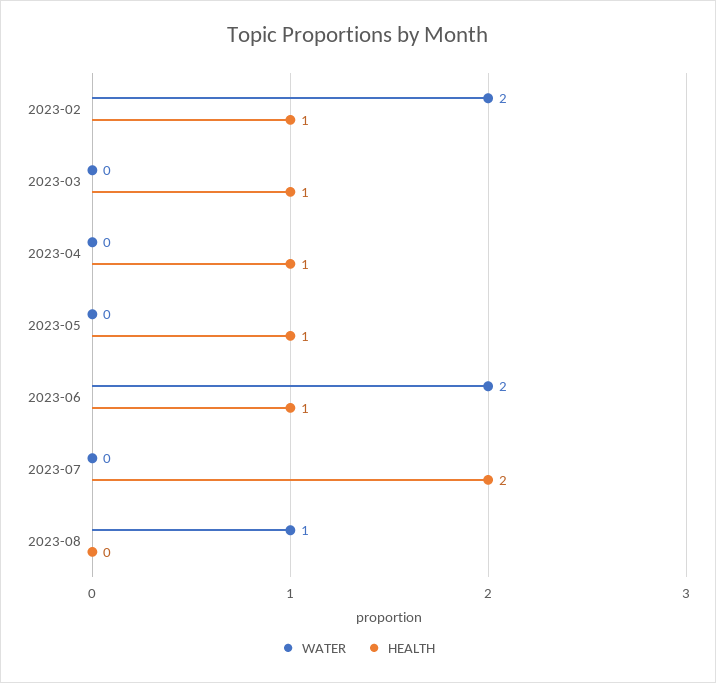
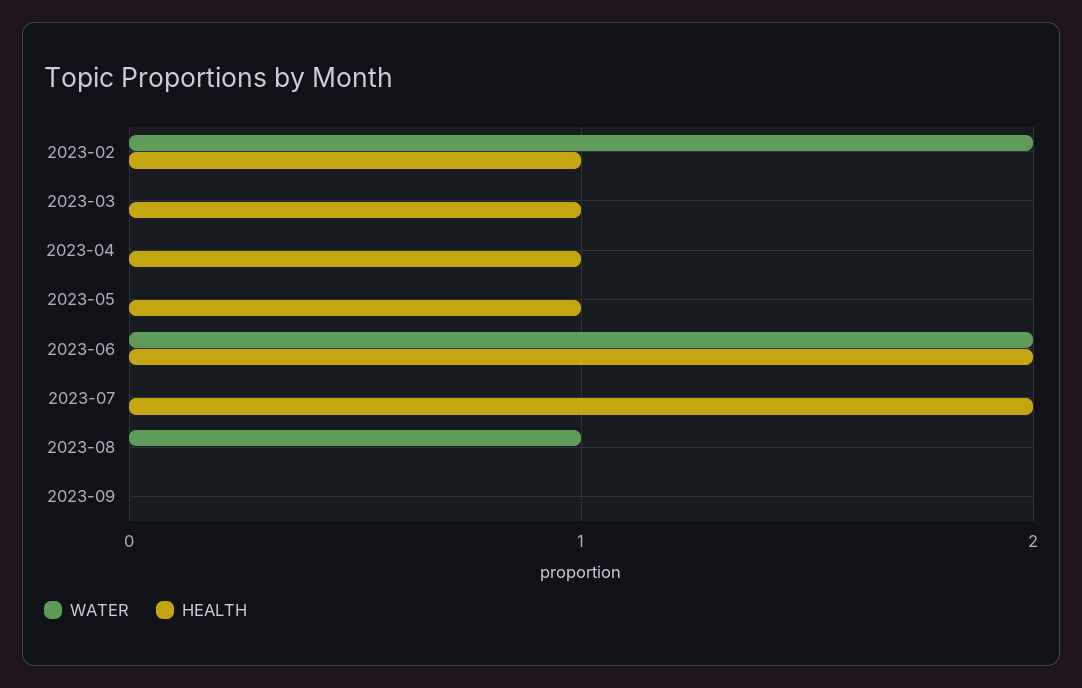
HEALTH, 2023-06: 1 -> 2
WATER, 2023-09: none -> 0
HEALTH, 2023-09: none -> 0

